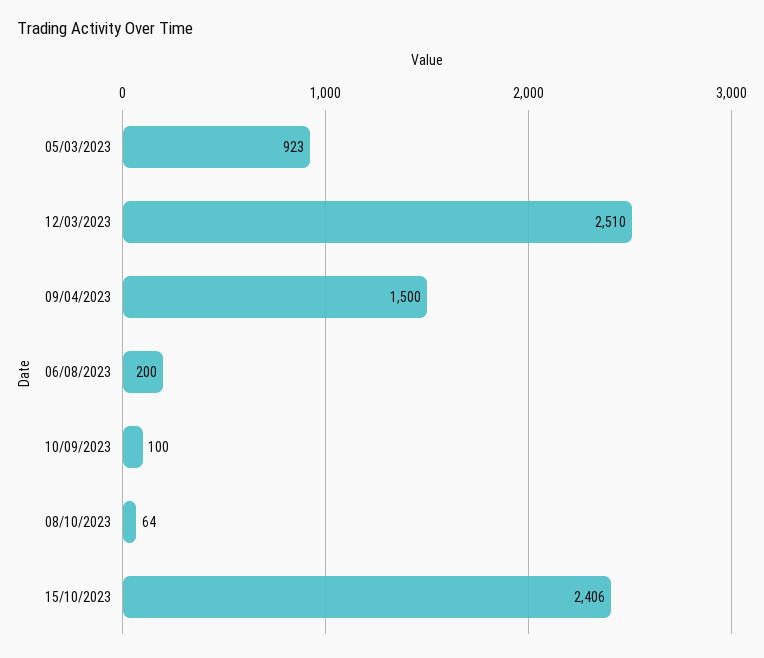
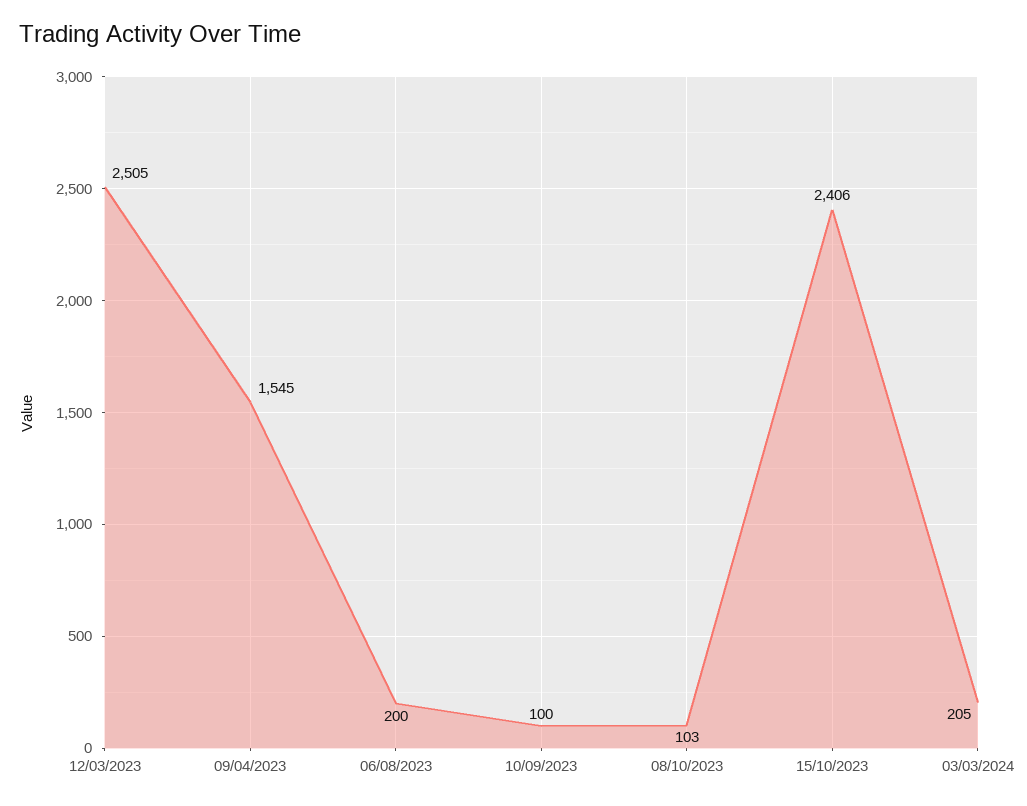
05/03/2023: 923 -> none
12/03/2023: 2510 -> 2505
09/04/2023: 1500 -> 1545
08/10/2023: 64 -> 103
03/03/2024: none -> 205

